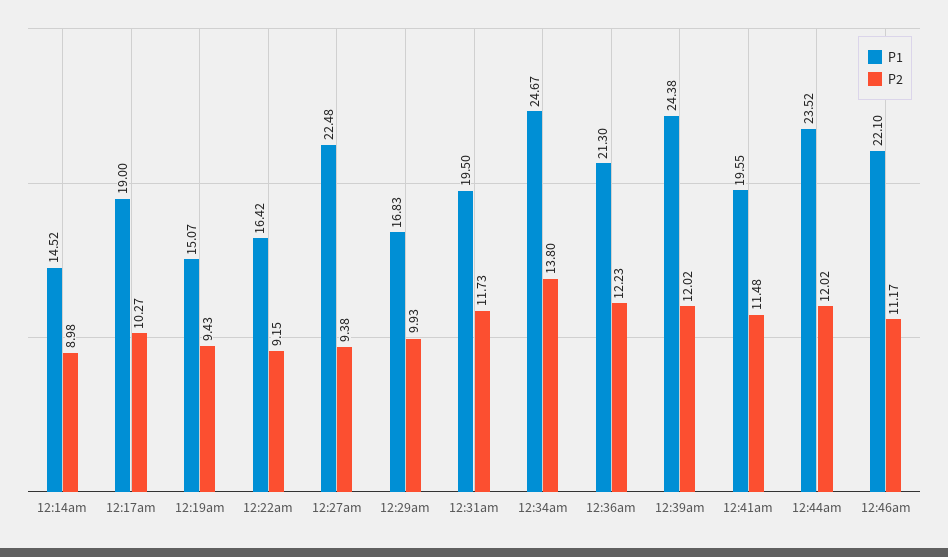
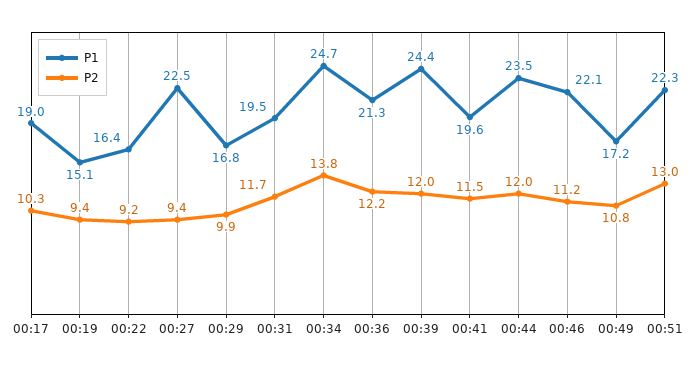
P1, 12:14am: 14.52 -> none
P2, 12:14am: 8.98 -> none
P1, 00:49: none -> 17.2
P2, 00:49: none -> 10.8
P1, 00:51: none -> 22.3
P2, 00:51: none -> 13

